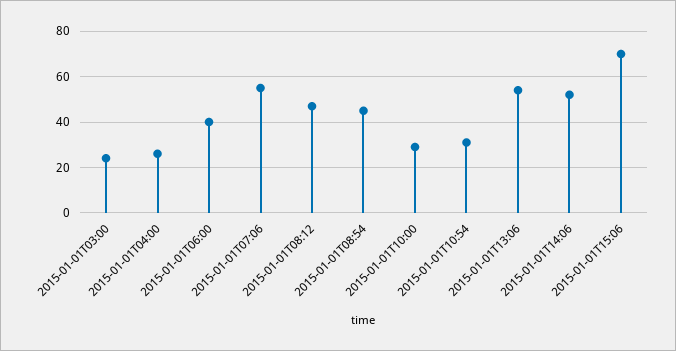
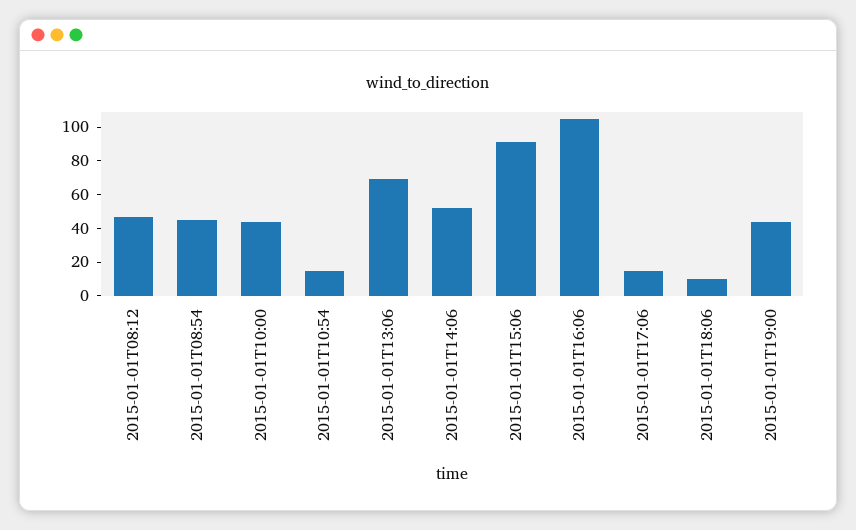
2015-01-01T03:00: 25 -> none
2015-01-01T04:00: 25 -> none
2015-01-01T06:00: 40 -> none
2015-01-01T07:06: 55 -> none
2015-01-01T10:00: 30 -> 45
2015-01-01T10:54: 30 -> 15
2015-01-01T13:06: 55 -> 70
2015-01-01T15:06: 70 -> 90
2015-01-01T16:06: none -> 105
2015-01-01T17:06: none -> 15
2015-01-01T18:06: none -> 10
2015-01-01T19:00: none -> 45

